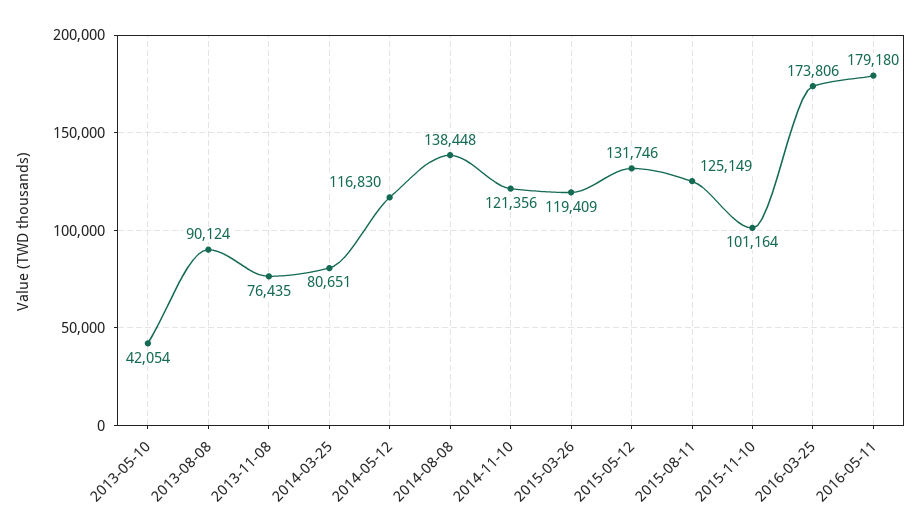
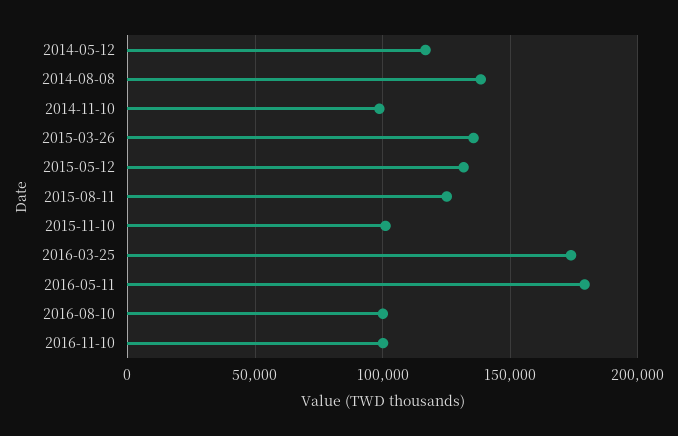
2013-05-10: 42054 -> none
2013-08-08: 90124 -> none
2013-11-08: 76435 -> none
2014-03-25: 80651 -> none
2014-11-10: 121356 -> 100000
2015-03-26: 119409 -> 135000
2016-08-10: none -> 100000
2016-11-10: none -> 100000

